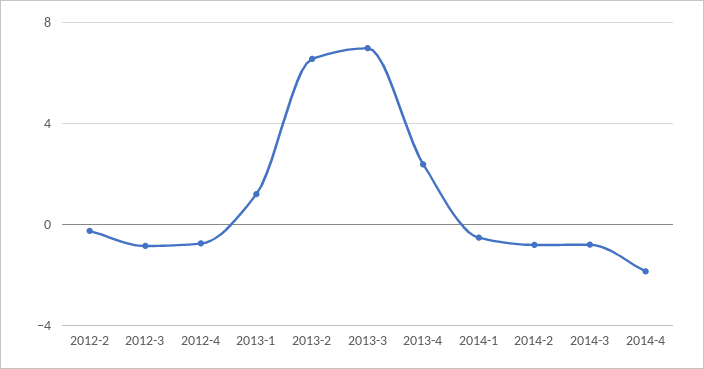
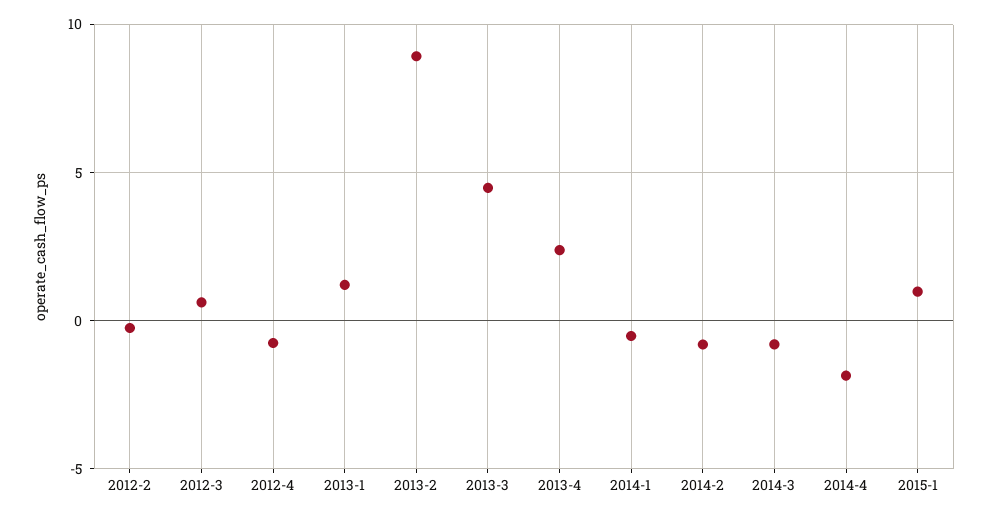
2012-3: -1 -> 0.5
2013-2: 6.5 -> 9
2013-3: 7 -> 4.5
2015-1: none -> 1

